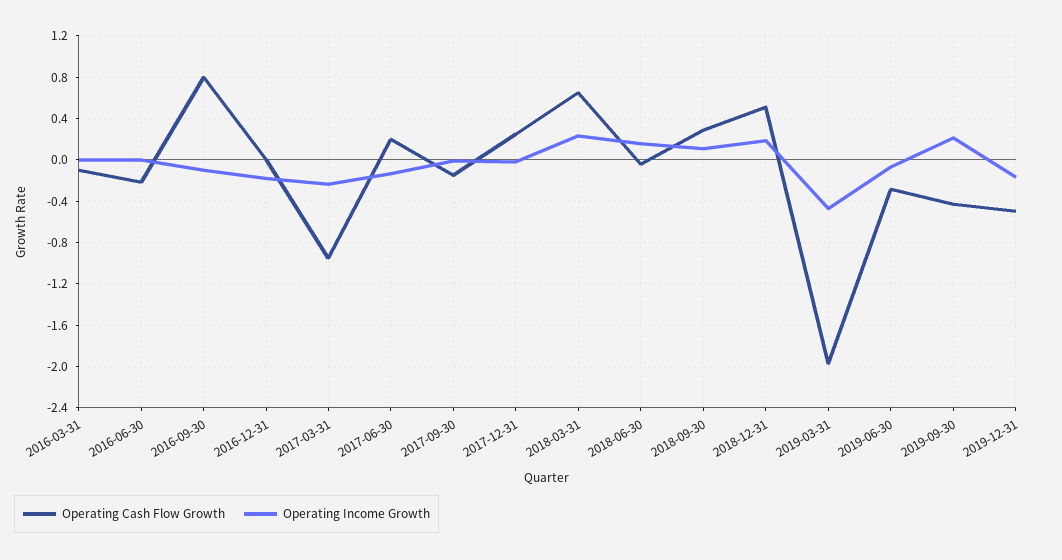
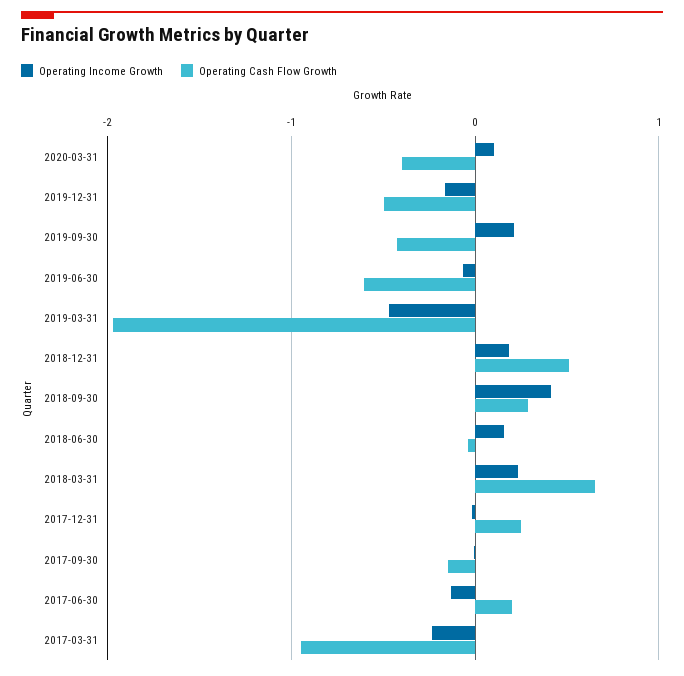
Operating Cash Flow Growth, 2016-03-31: -0.1 -> none
Operating Income Growth, 2016-03-31: 0 -> none
Operating Cash Flow Growth, 2016-06-30: -0.2 -> none
Operating Income Growth, 2016-06-30: 0 -> none
Operating Cash Flow Growth, 2016-09-30: 0.8 -> none
Operating Income Growth, 2016-09-30: -0.1 -> none
Operating Cash Flow Growth, 2016-12-31: 0 -> none
Operating Income Growth, 2016-12-31: -0.2 -> none
Operating Income Growth, 2018-09-30: 0.1 -> 0.4
Operating Cash Flow Growth, 2019-06-30: -0.3 -> -0.6
Operating Income Growth, 2020-03-31: none -> 0.1
Operating Cash Flow Growth, 2020-03-31: none -> -0.4

